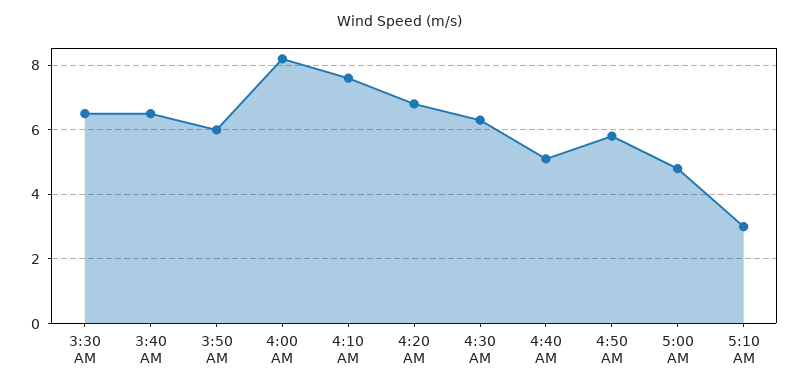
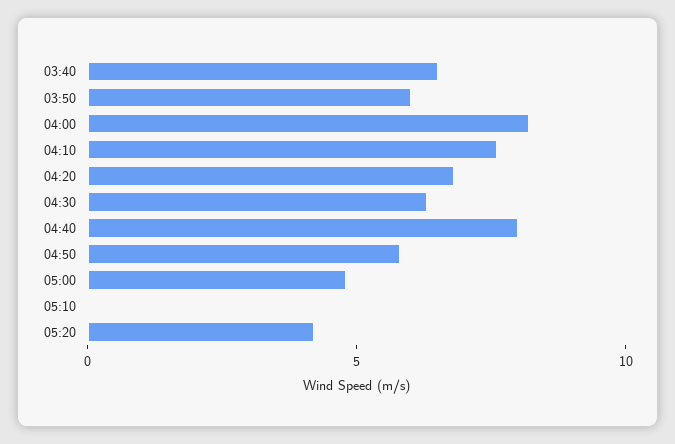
3:30 AM: 6.5 -> none
4:40 AM: 5 -> 8
5:10 AM: 3 -> 0
05:20: none -> 4

